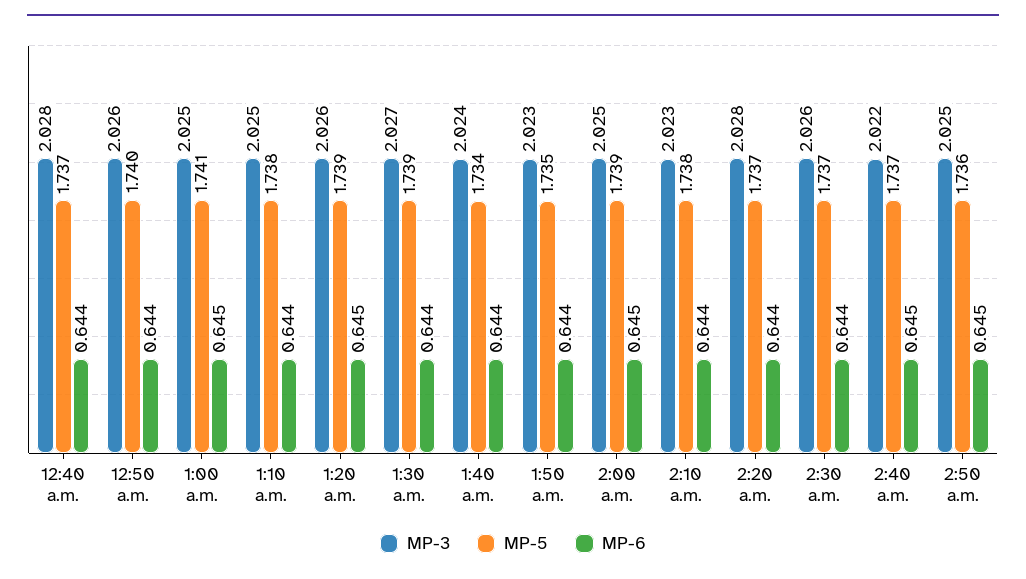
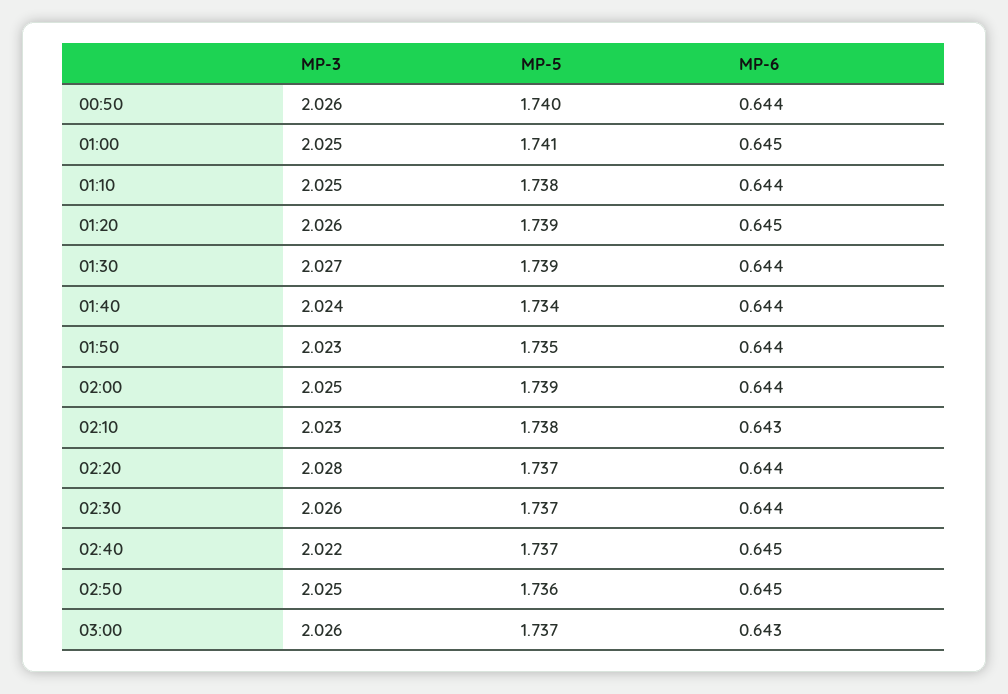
MP-3, 12:40 a.m.: 2.028 -> none
MP-5, 12:40 a.m.: 1.737 -> none
MP-6, 12:40 a.m.: 0.644 -> none
MP-6, 2:00 a.m.: 0.645 -> 0.644
MP-6, 2:10 a.m.: 0.644 -> 0.643
MP-3, 03:00: none -> 2.026
MP-5, 03:00: none -> 1.737
MP-6, 03:00: none -> 0.643

